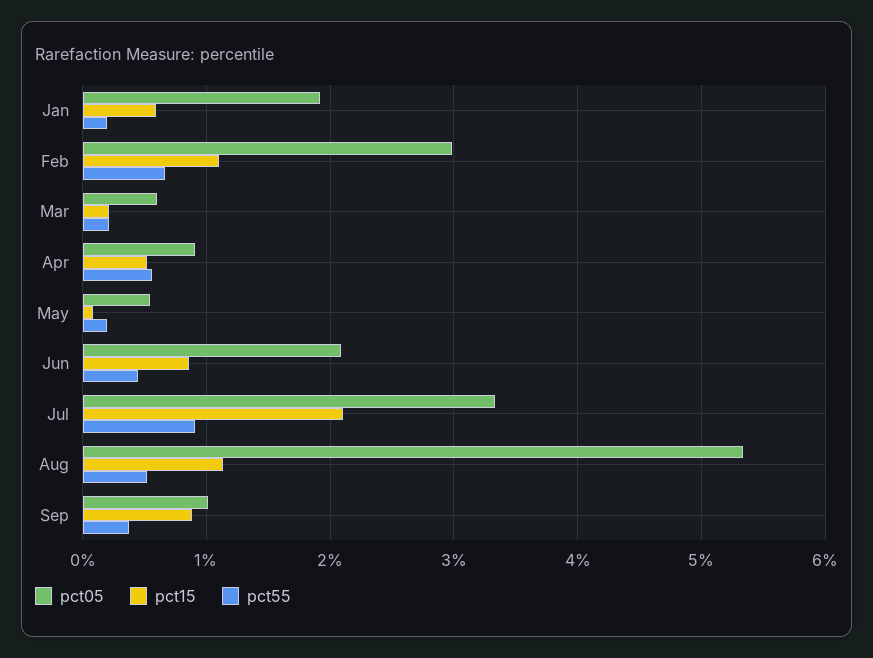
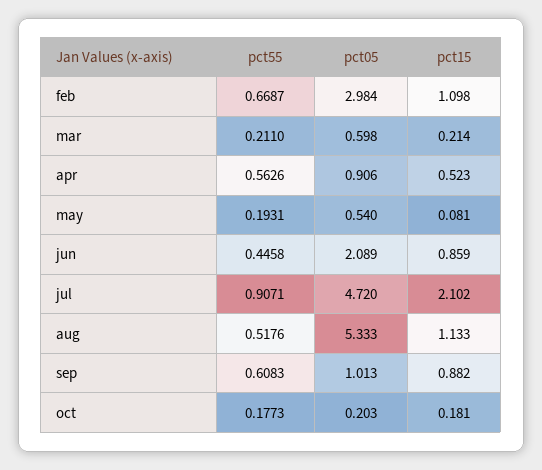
pct05, Jan: 1.9 -> none
pct15, Jan: 0.6 -> none
pct55, Jan: 0.2 -> none
pct05, Jul: 3.3 -> 4.72
pct55, Sep: 0.4 -> 0.6083
pct55, oct: none -> 0.1773
pct05, oct: none -> 0.203
pct15, oct: none -> 0.181

